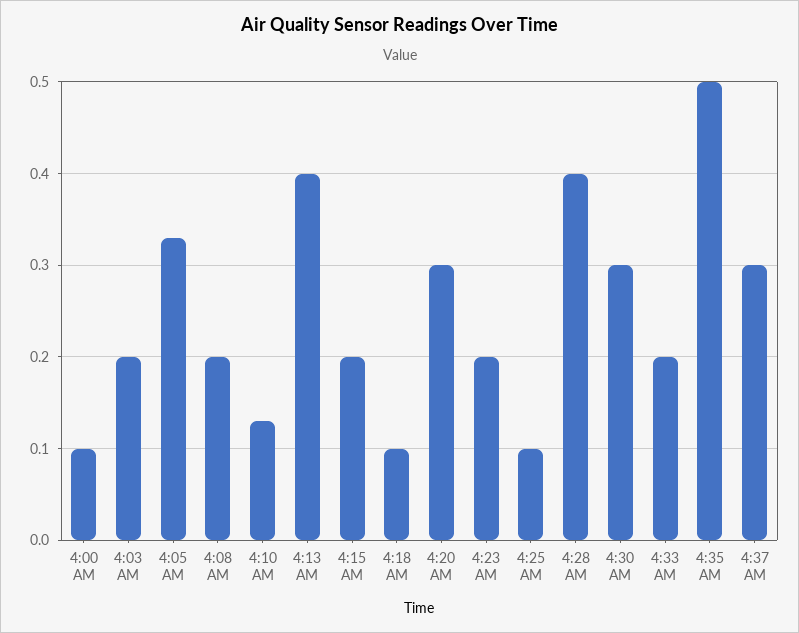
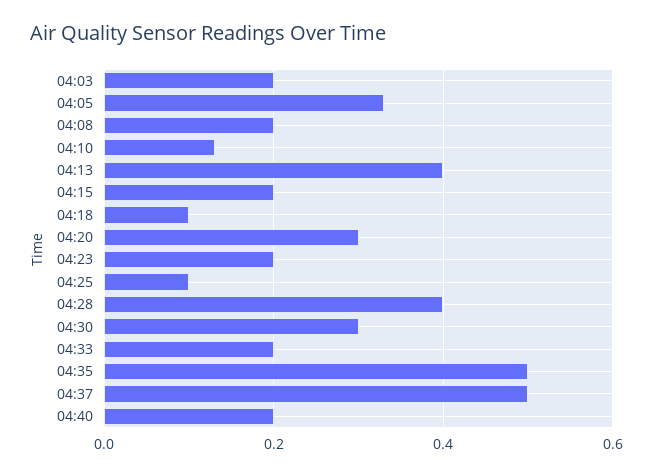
4:00 AM: 0.1 -> none
4:37 AM: 0.3 -> 0.5
04:40: none -> 0.2

